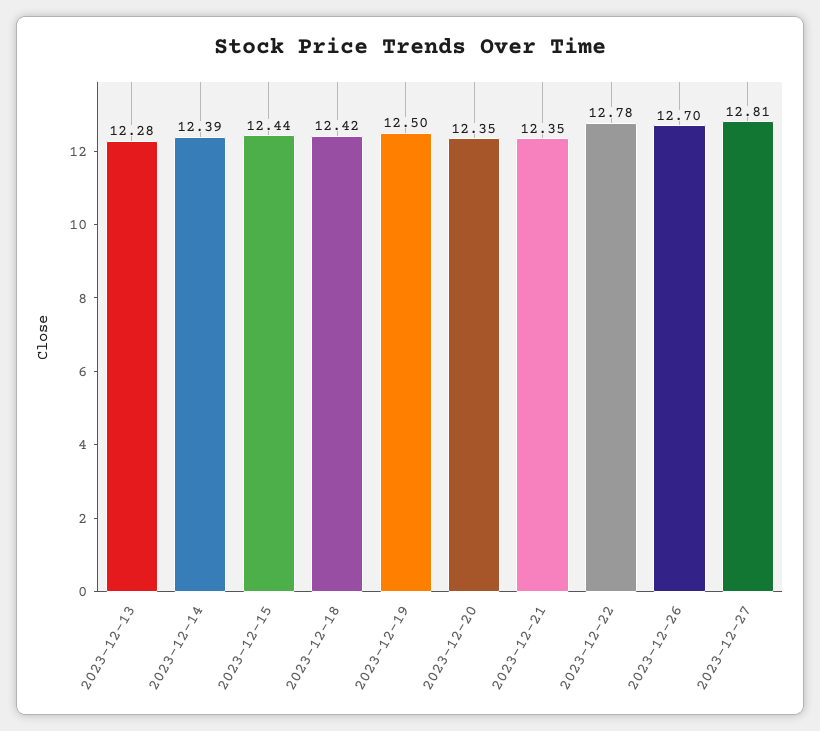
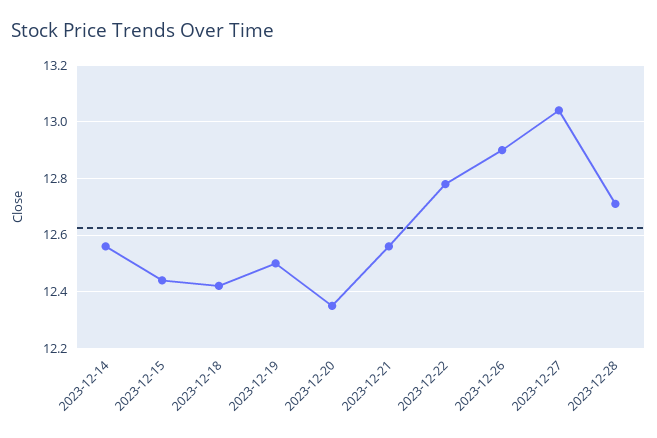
2023-12-13: 12.28 -> none
2023-12-14: 12.39 -> 12.55
2023-12-21: 12.35 -> 12.55
2023-12-26: 12.7 -> 12.9
2023-12-27: 12.81 -> 13.05
2023-12-28: none -> 12.7

